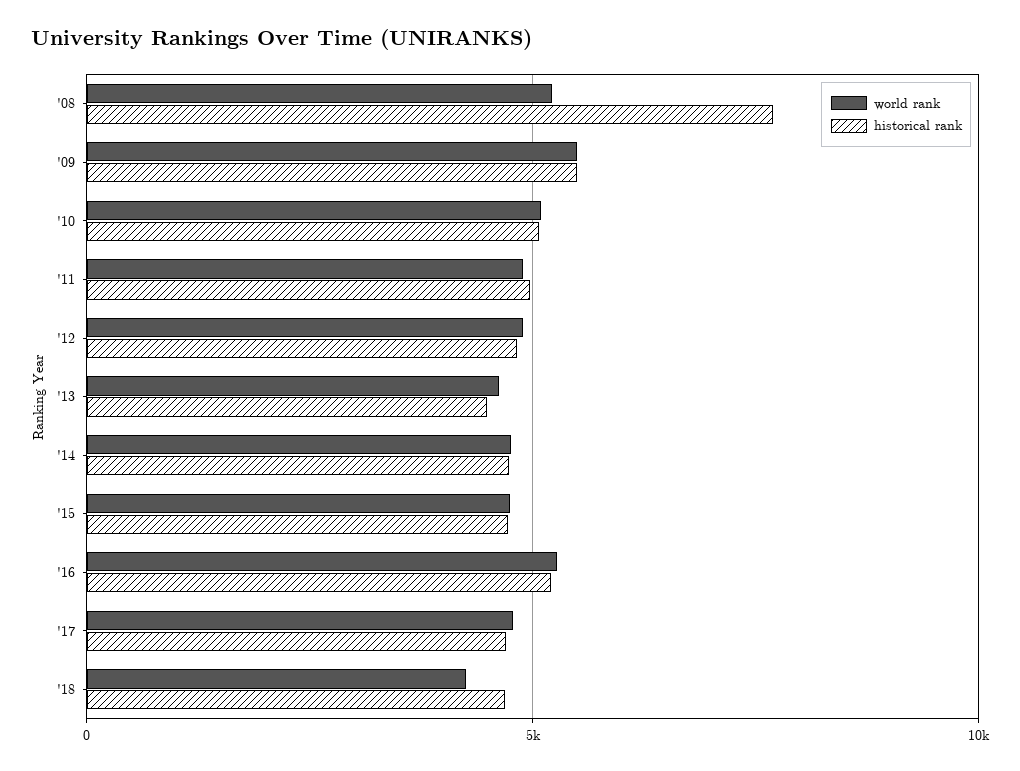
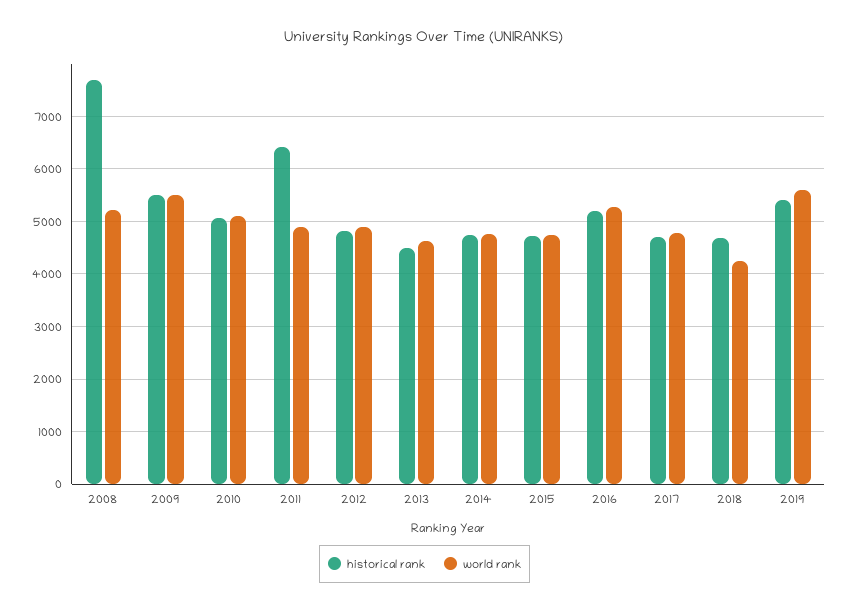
historical rank, '11: 5000 -> 6400
historical rank, 2019: none -> 5400
world rank, 2019: none -> 5600

